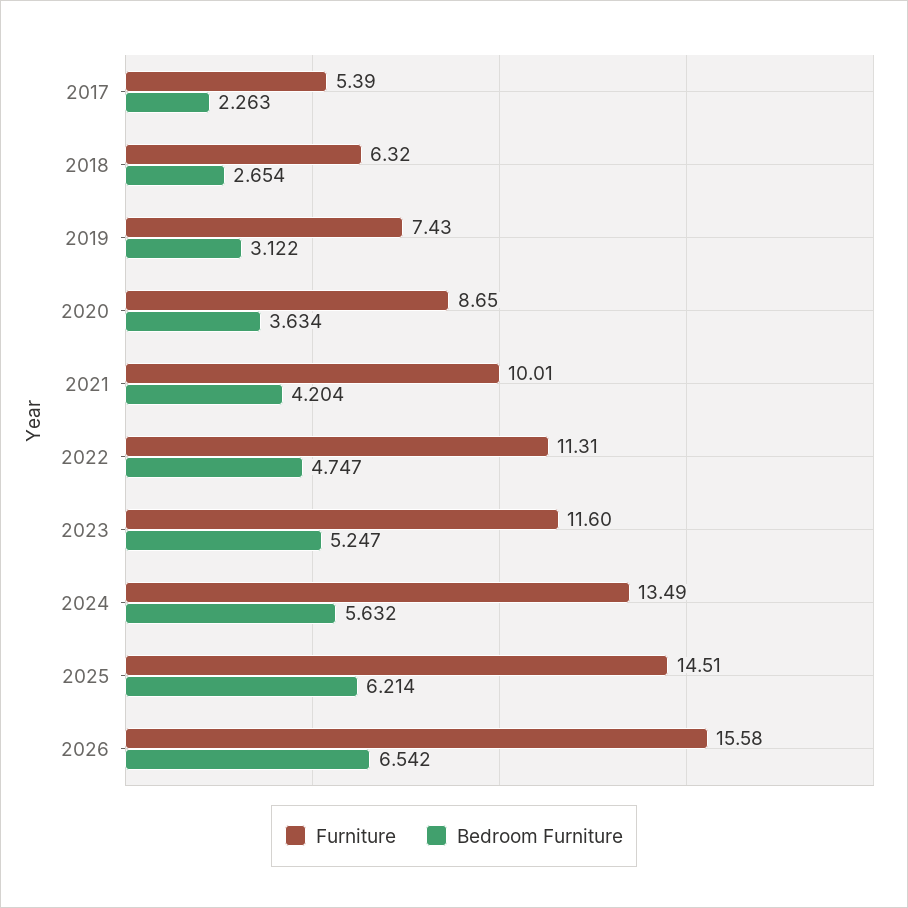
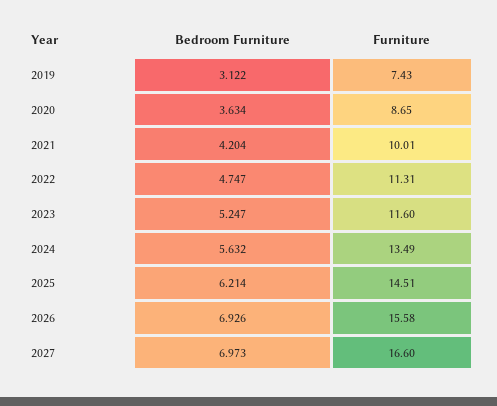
Furniture, 2017: 5.39 -> none
Bedroom Furniture, 2017: 2.263 -> none
Furniture, 2018: 6.32 -> none
Bedroom Furniture, 2018: 2.654 -> none
Bedroom Furniture, 2026: 6.542 -> 6.926
Bedroom Furniture, 2027: none -> 6.973
Furniture, 2027: none -> 16.6

